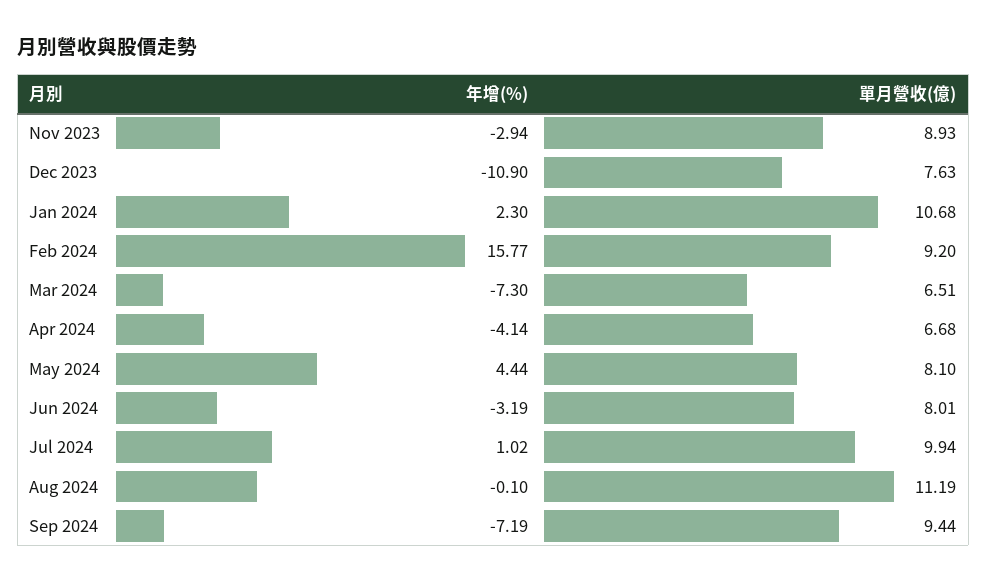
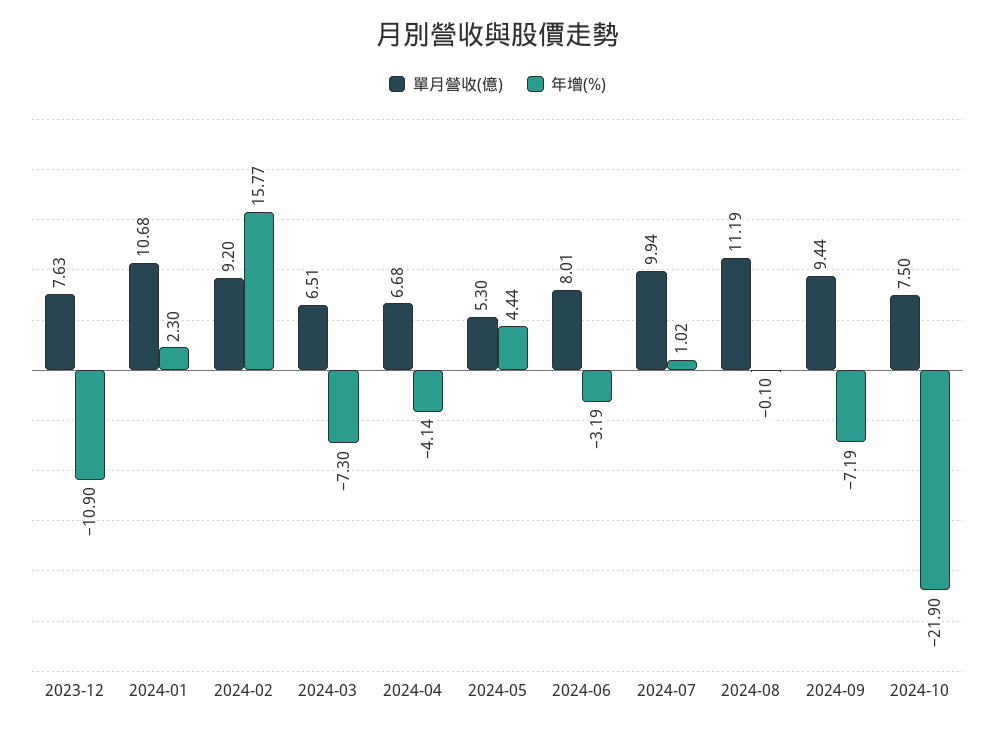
年增(%), Nov 2023: -2.94 -> none
單月營收(億), Nov 2023: 8.93 -> none
單月營收(億), May 2024: 8.1 -> 5.3
單月營收(億), 2024-10: none -> 7.5
年增(%), 2024-10: none -> -21.9

